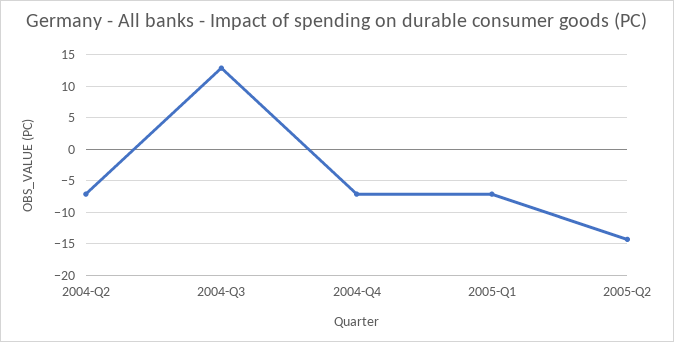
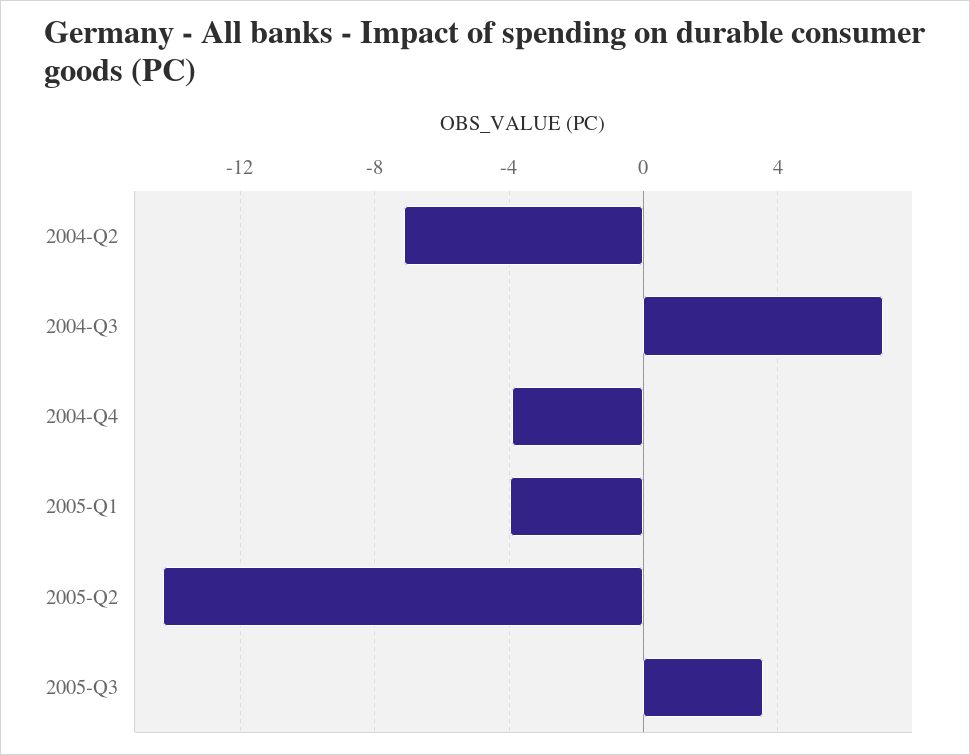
2004-Q3: 13 -> 7
2004-Q4: -7 -> -4
2005-Q1: -7 -> -4
2005-Q3: none -> 3.5

